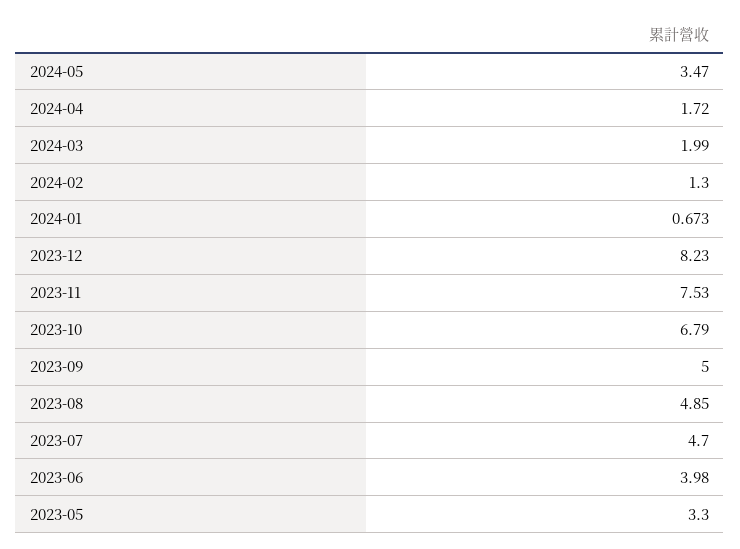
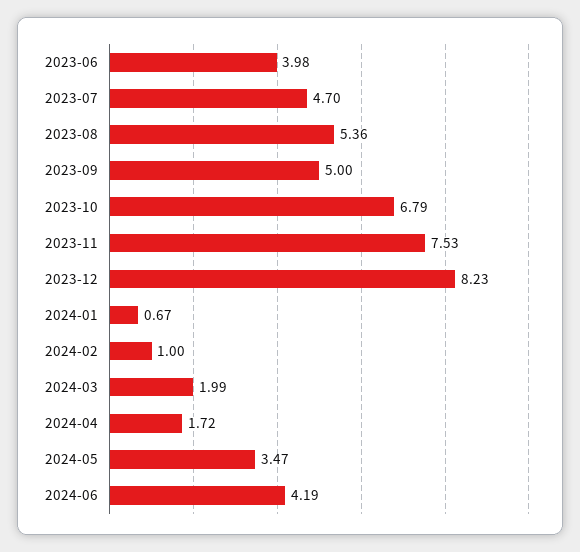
2024-02: 1.3 -> 1
2023-08: 4.85 -> 5.36
2023-05: 3.3 -> none
2024-06: none -> 4.19

